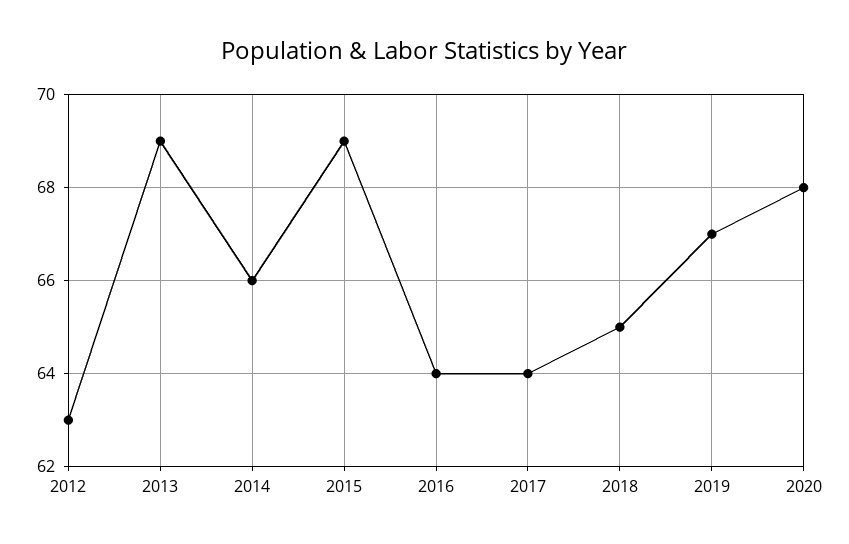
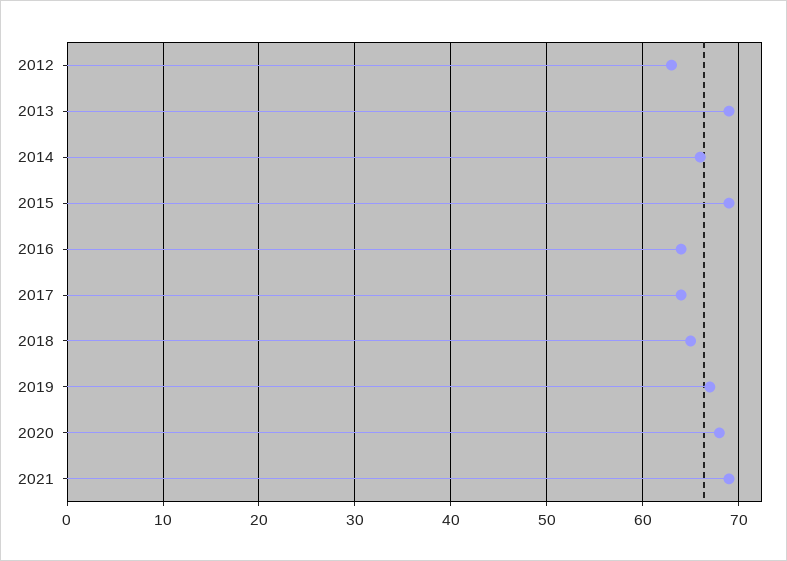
2021: none -> 69

